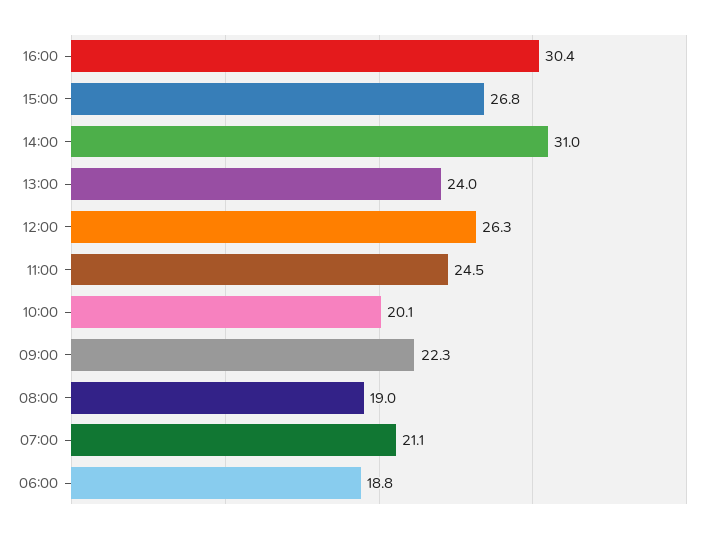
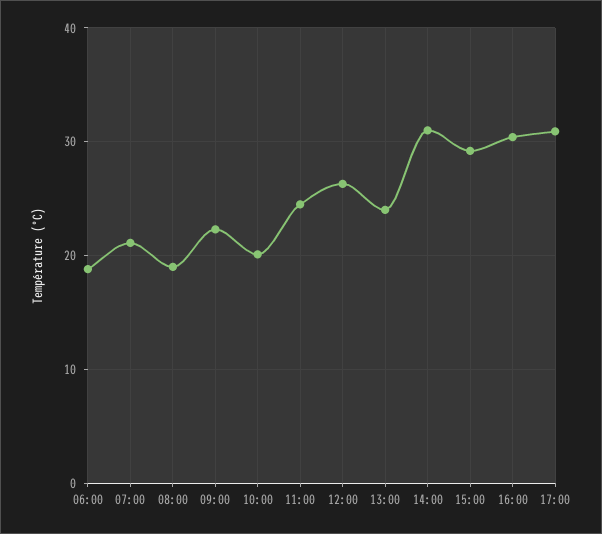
15:00: 26.8 -> 29
17:00: none -> 31

